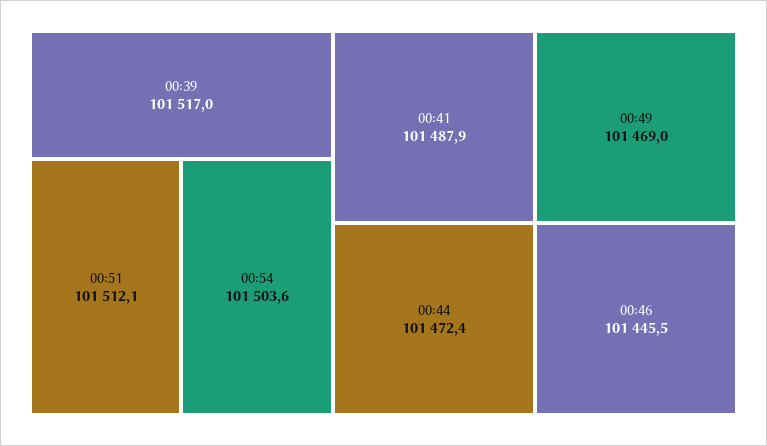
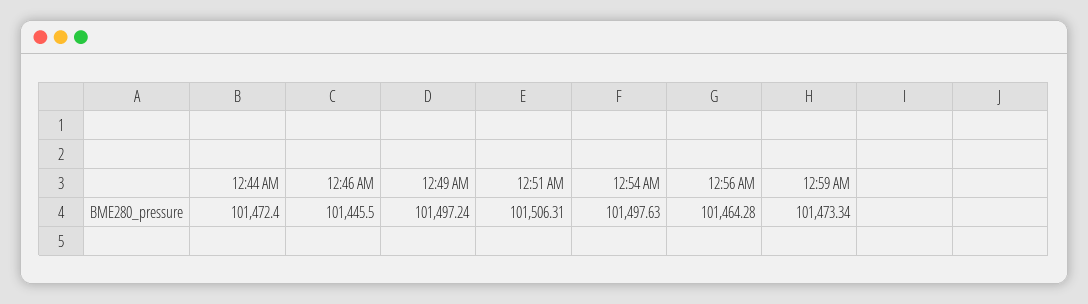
00:39: 101517 -> none
00:51: 101512.1 -> 101506.31
00:54: 101503.6 -> 101497.63
00:41: 101487.9 -> none
00:49: 101469 -> 101497.24
12:56 AM: none -> 101464.28
12:59 AM: none -> 101473.34

